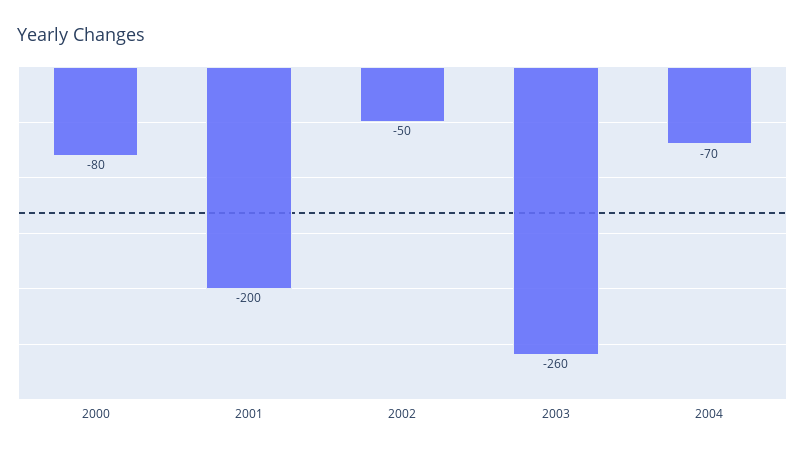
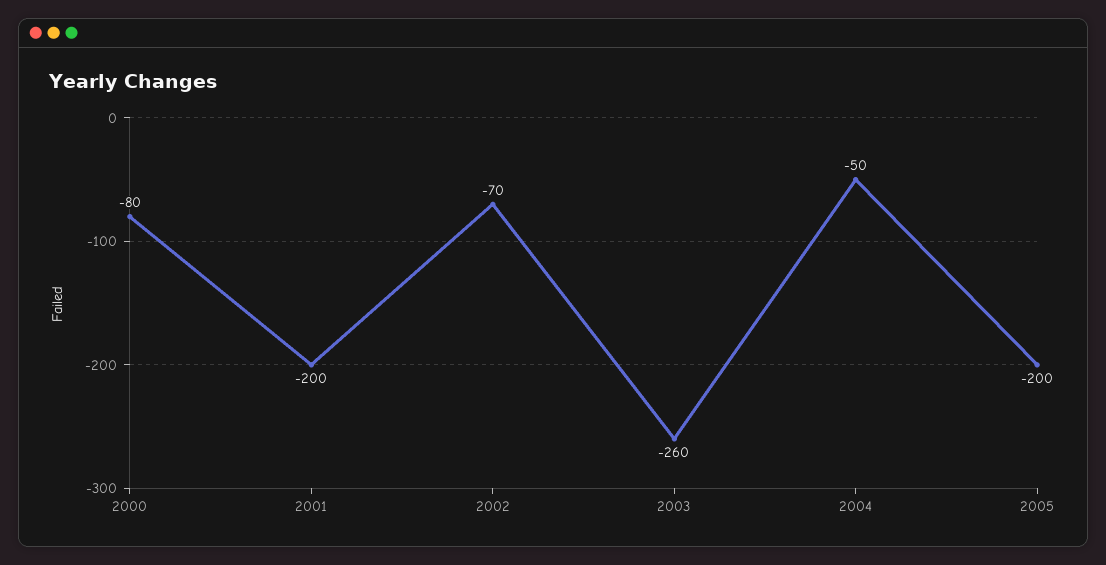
2002: -50 -> -70
2004: -70 -> -50
2005: none -> -200

